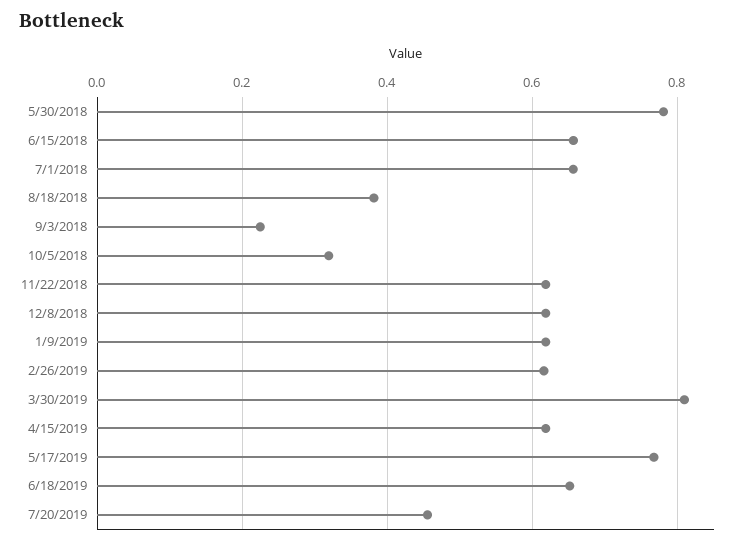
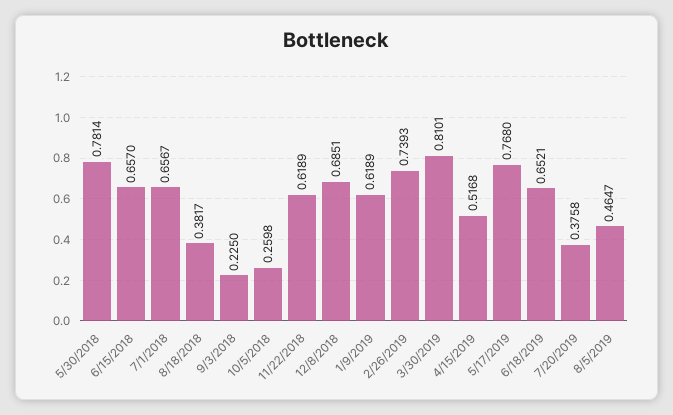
10/5/2018: 0.32 -> 0.2598
12/8/2018: 0.62 -> 0.6851
2/26/2019: 0.62 -> 0.7393
4/15/2019: 0.62 -> 0.5168
7/20/2019: 0.46 -> 0.3758
8/5/2019: none -> 0.4647

